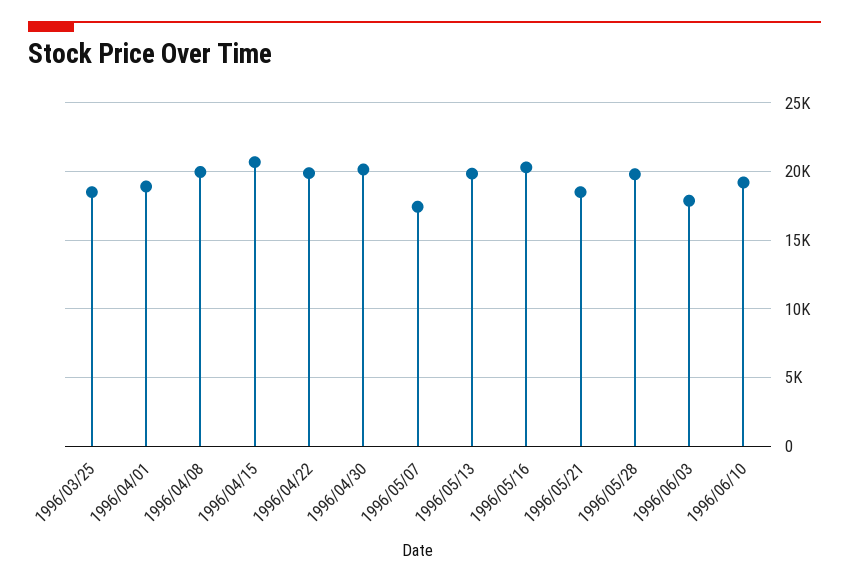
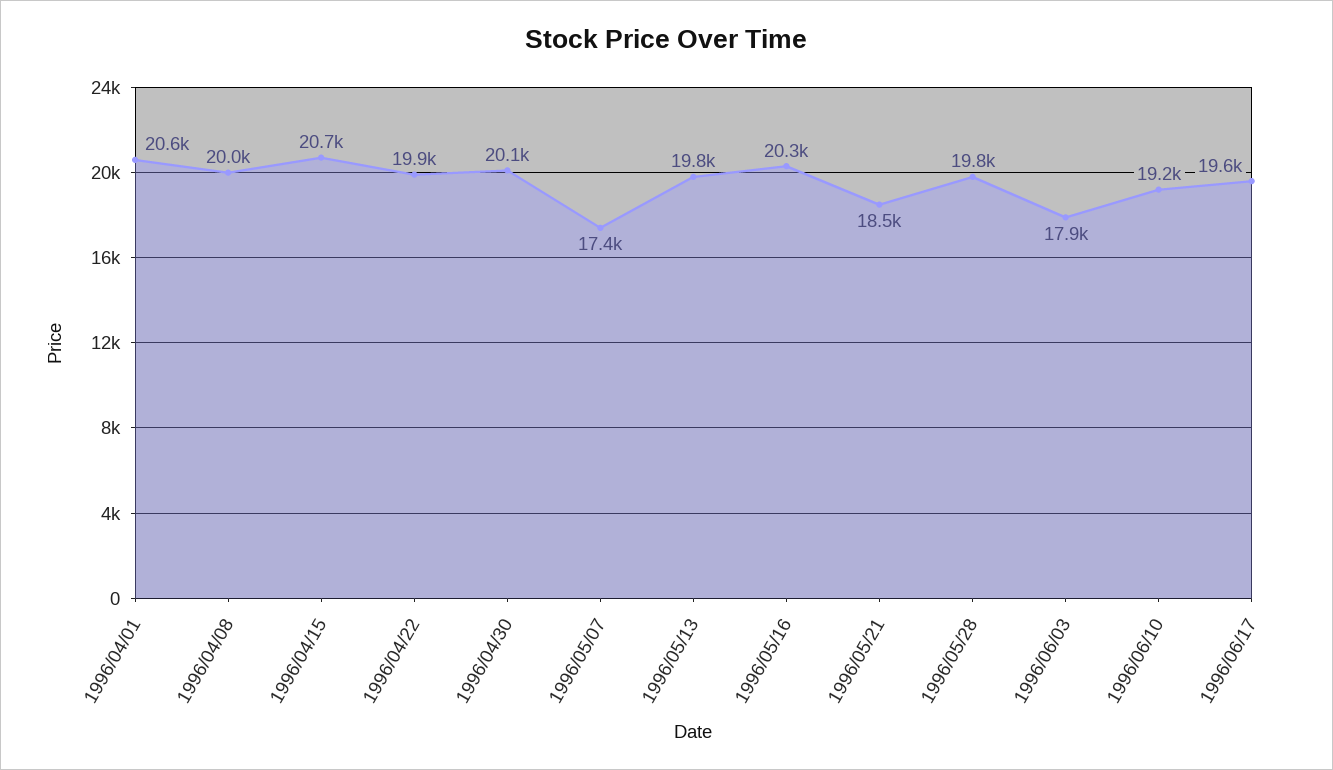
1996/03/25: 18500 -> none
1996/04/01: 19000 -> 20600
1996/06/17: none -> 19600

